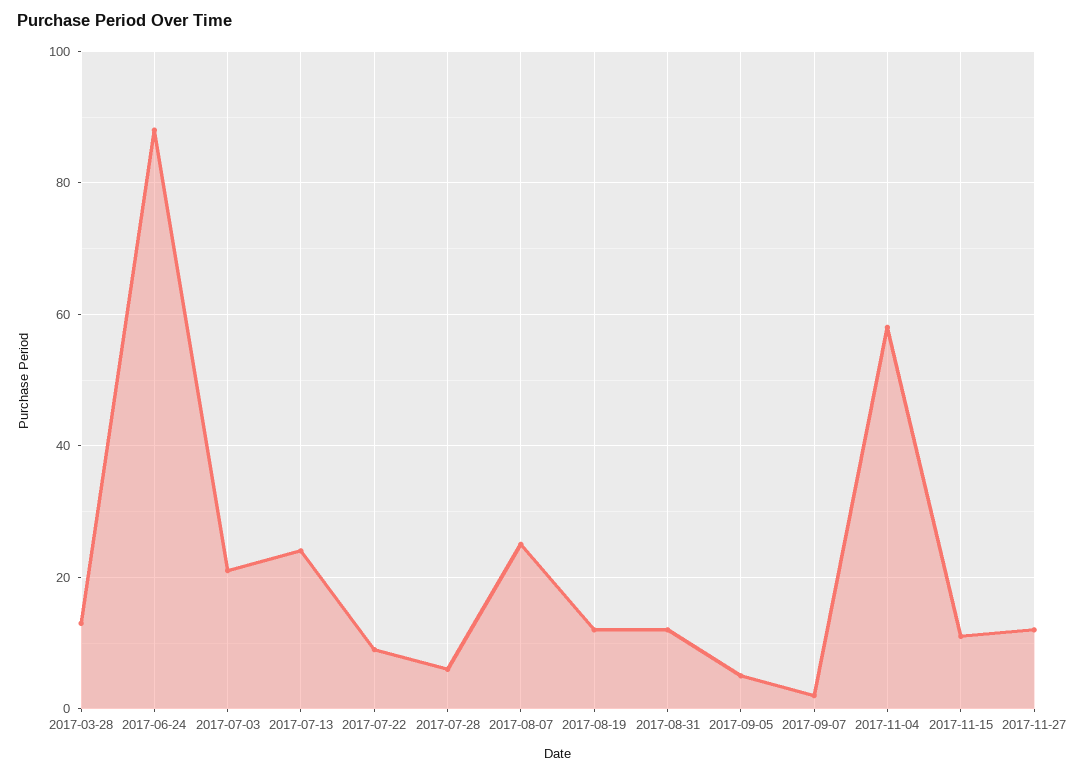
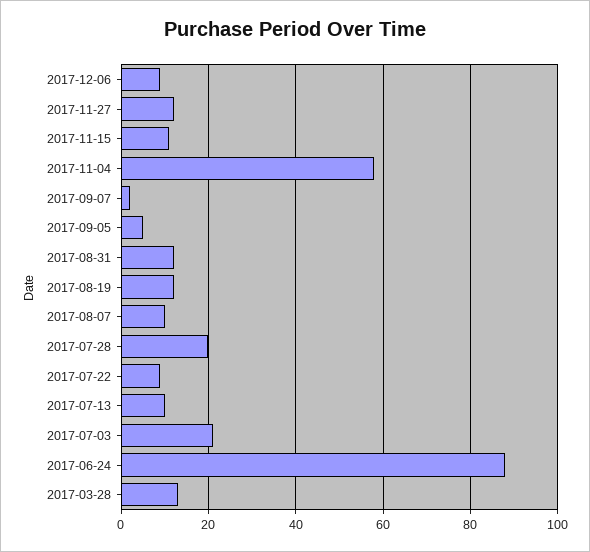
2017-07-13: 25 -> 10
2017-07-28: 5 -> 20
2017-08-07: 25 -> 10
2017-12-06: none -> 10

